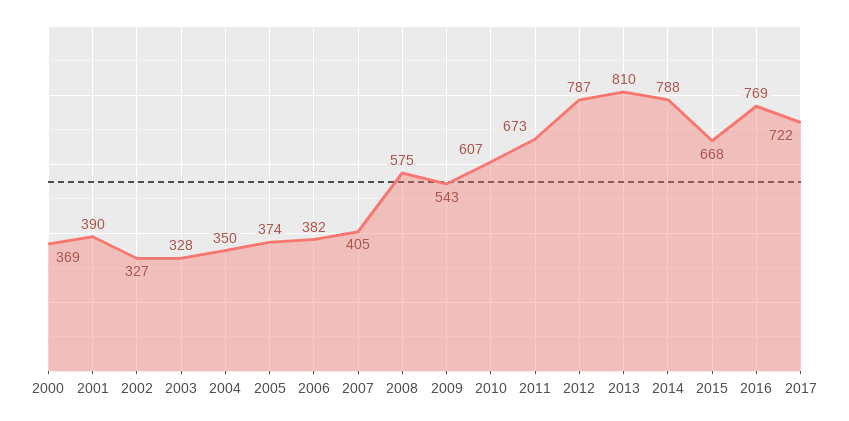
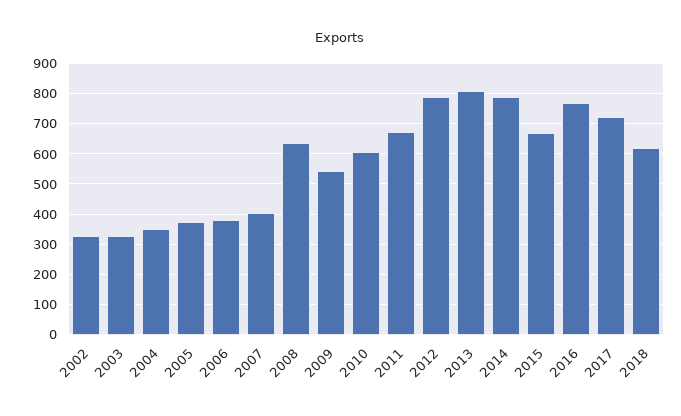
2000: 369 -> none
2001: 390 -> none
2008: 575 -> 640
2018: none -> 620

